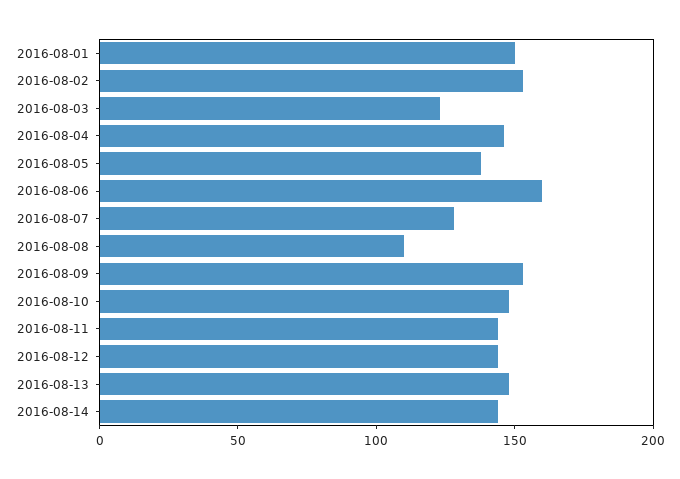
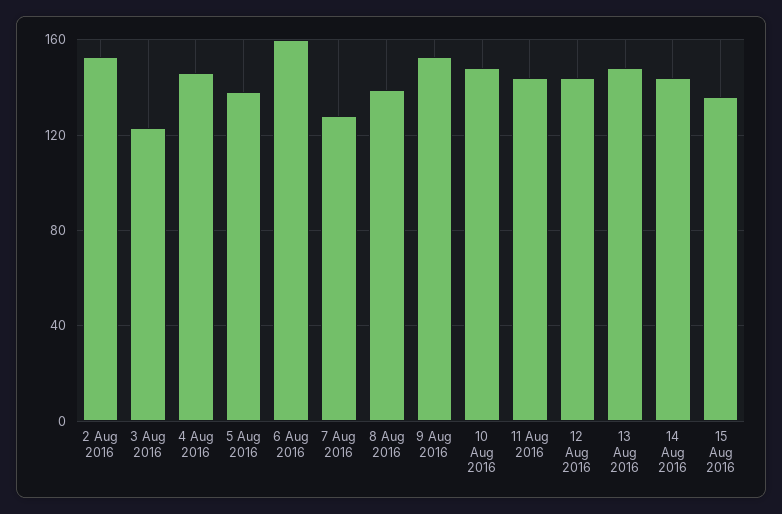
2016-08-01: 150 -> none
2016-08-08: 110 -> 140
15 Aug 2016: none -> 135

